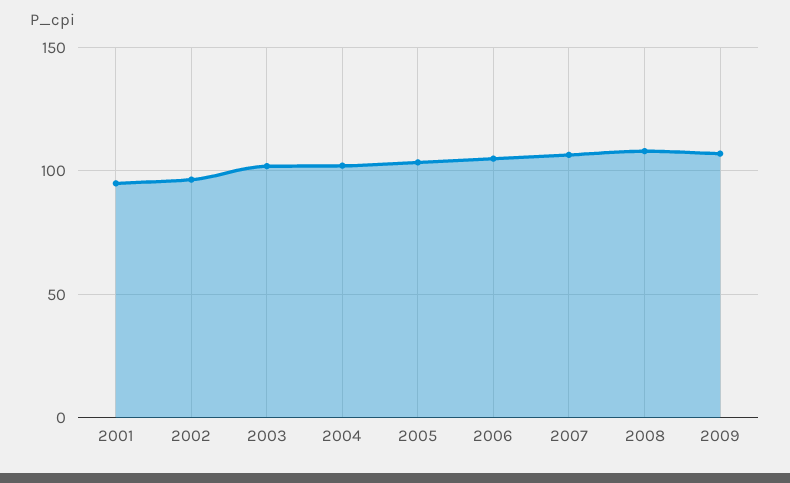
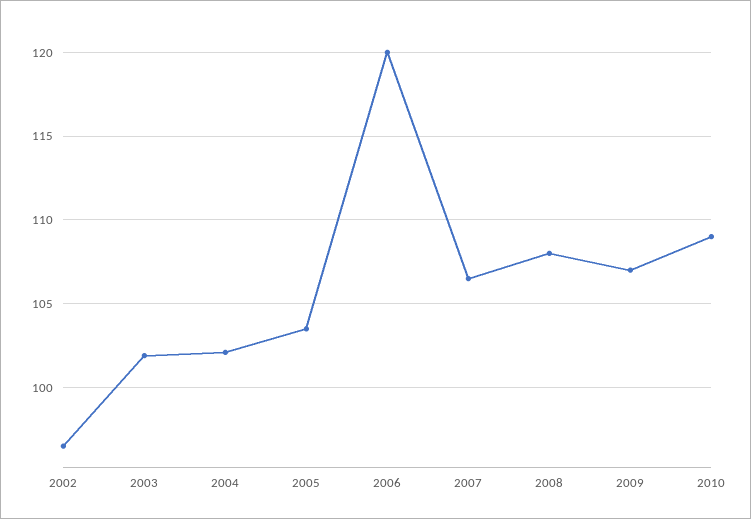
2001: 95 -> none
2006: 105 -> 120
2010: none -> 109

